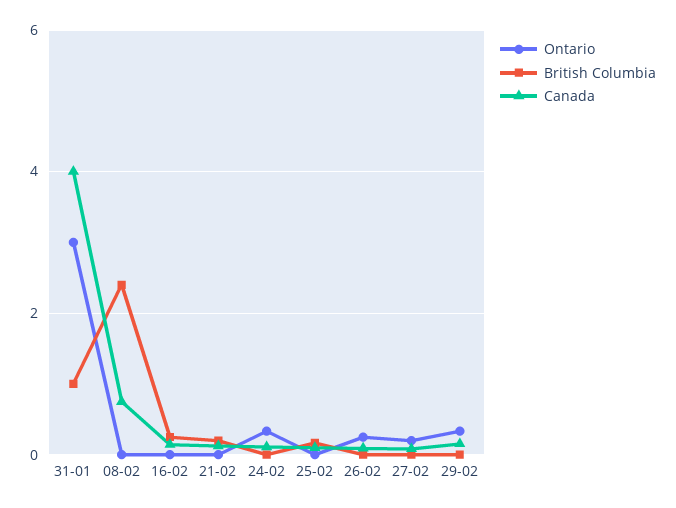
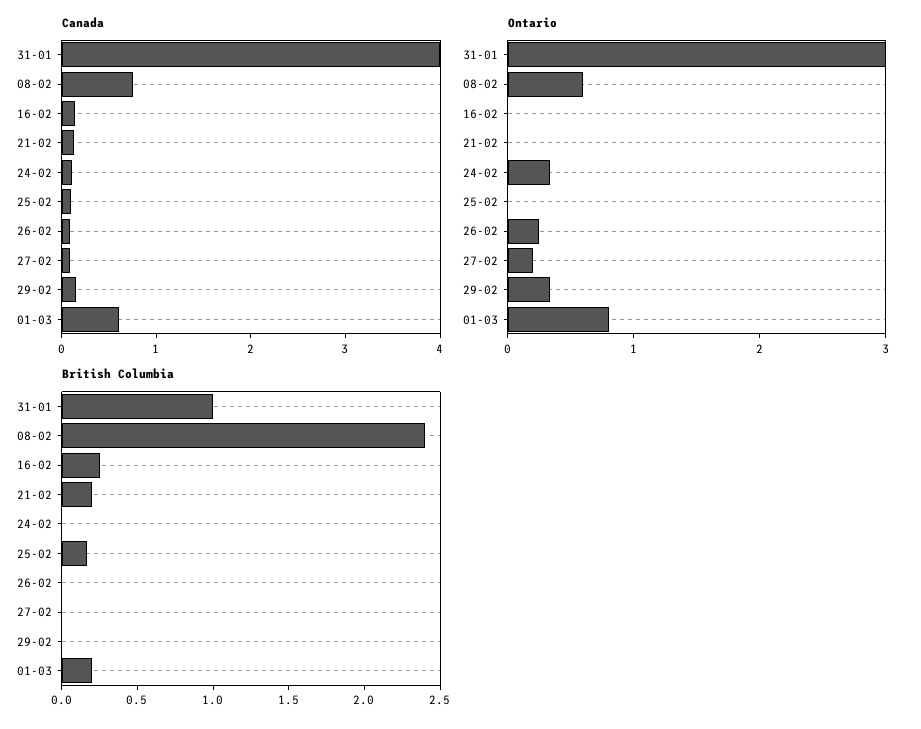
Ontario, 08-02: 0 -> 0.6
Canada, 01-03: none -> 0.6
Ontario, 01-03: none -> 0.8
British Columbia, 01-03: none -> 0.2

